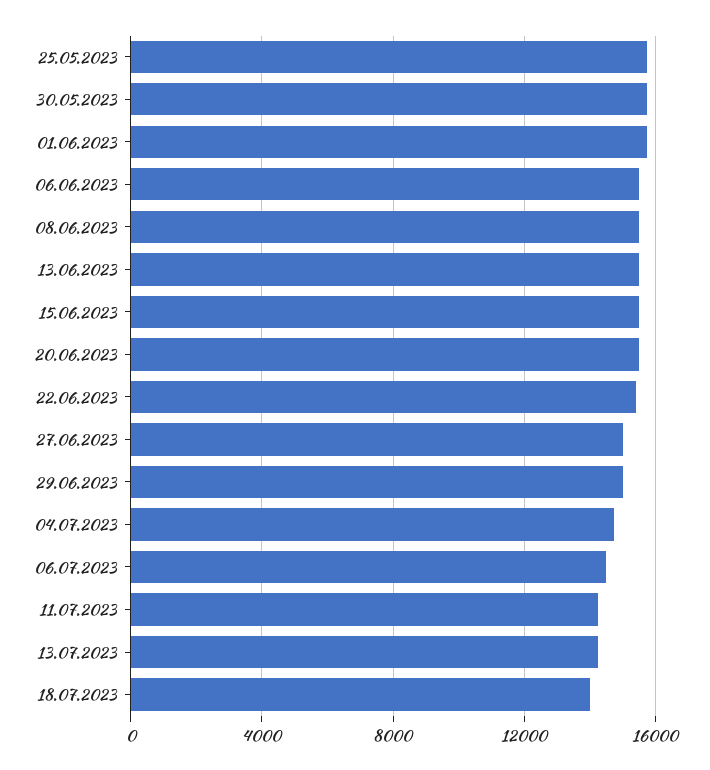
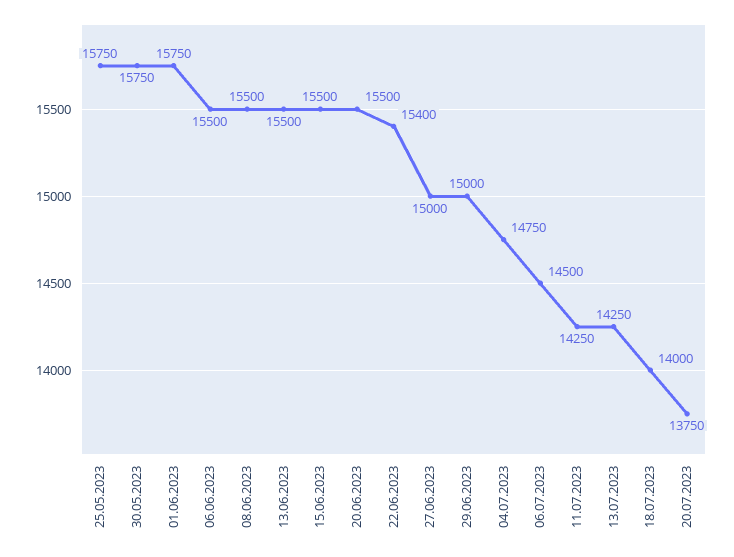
20.07.2023: none -> 13750

